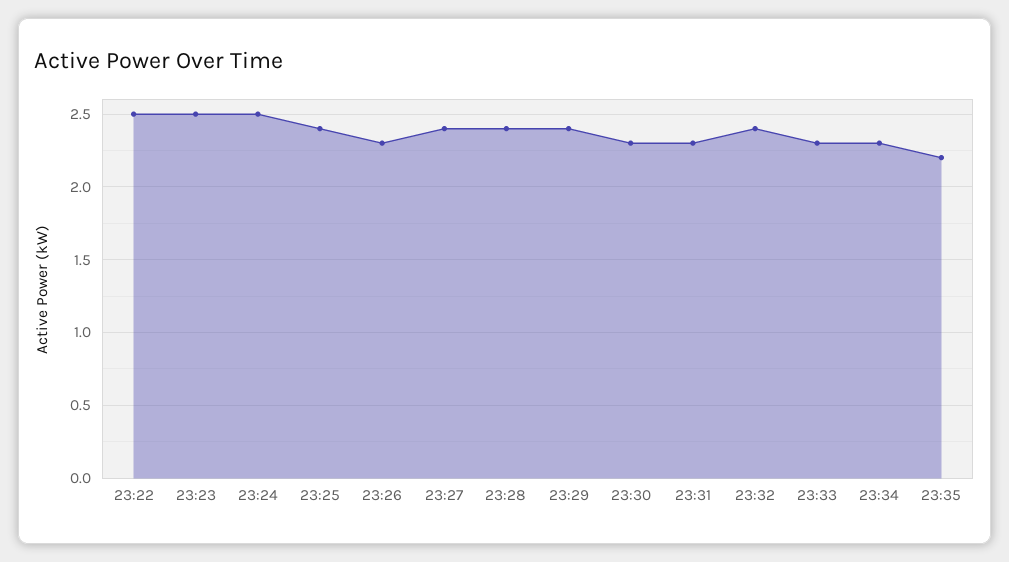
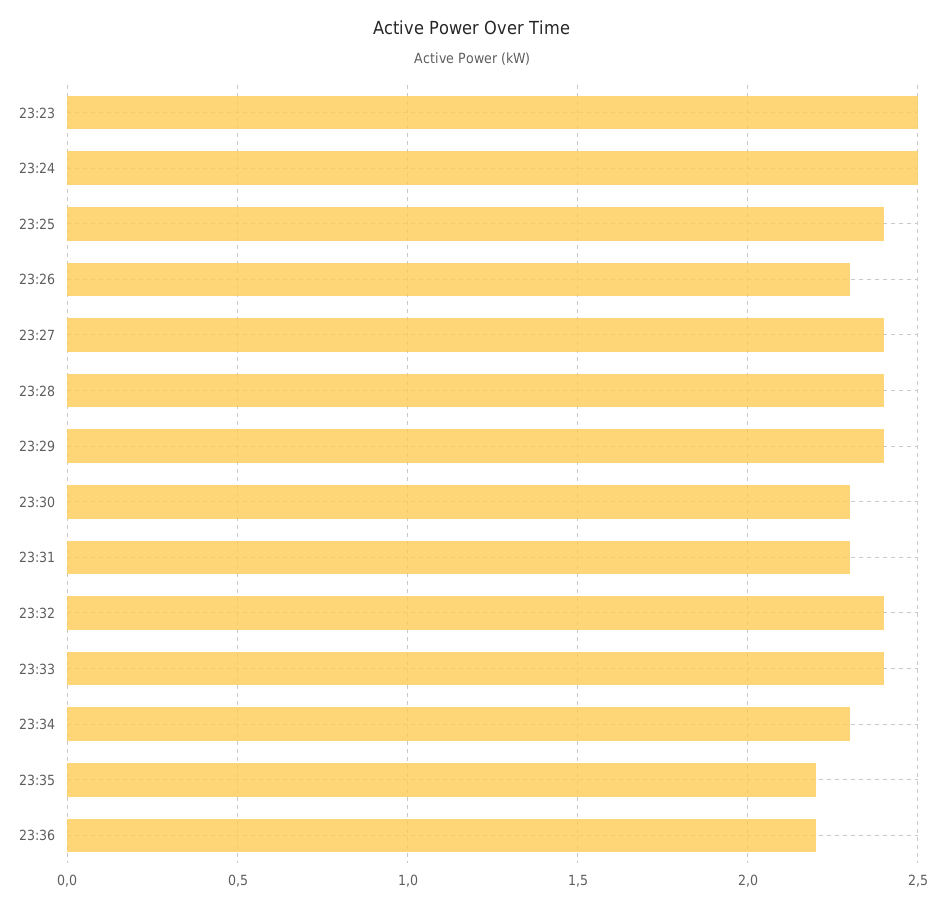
23:22: 2.5 -> none
23:33: 2.3 -> 2.4
23:36: none -> 2.2

